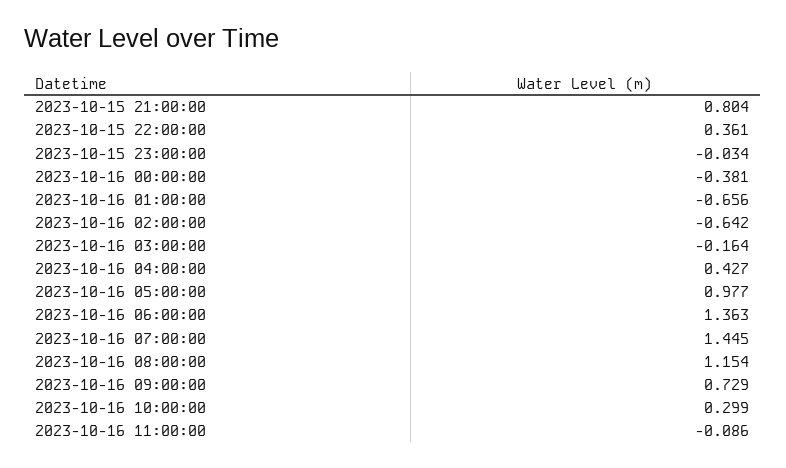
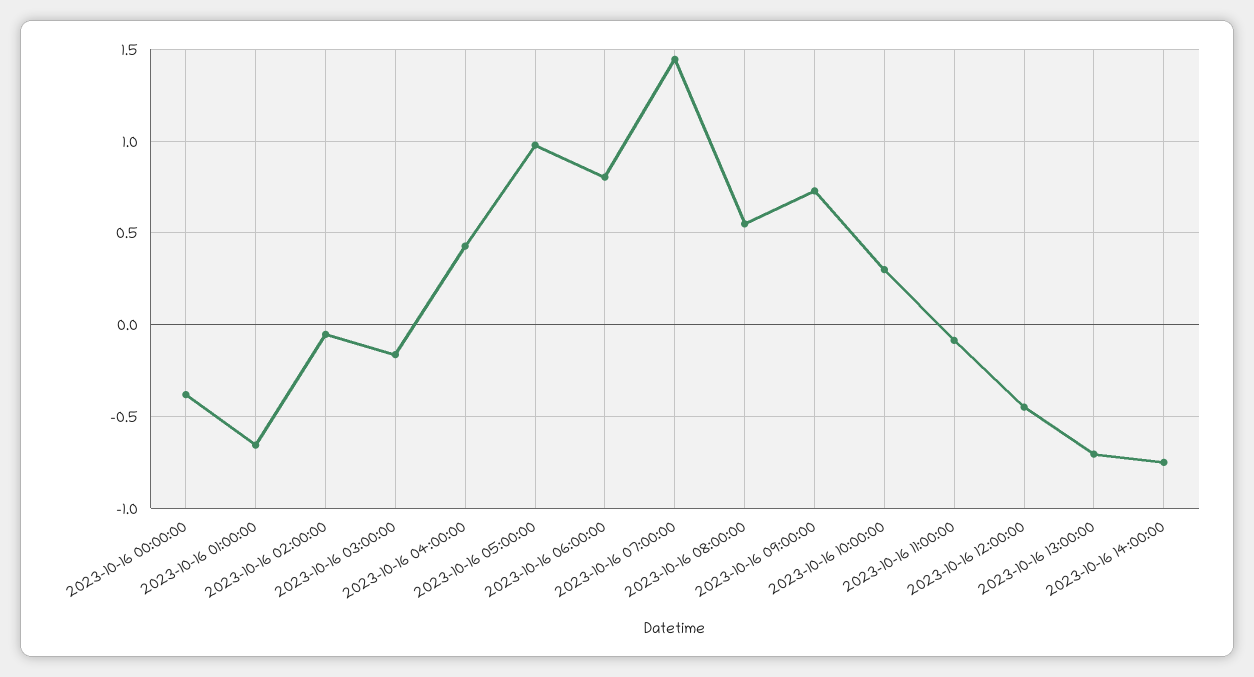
2023-10-15 21:00:00: 0.804 -> none
2023-10-15 22:00:00: 0.361 -> none
2023-10-15 23:00:00: -0.034 -> none
2023-10-16 02:00:00: -0.642 -> -0.05
2023-10-16 06:00:00: 1.363 -> 0.8
2023-10-16 08:00:00: 1.154 -> 0.55
2023-10-16 12:00:00: none -> -0.45
2023-10-16 13:00:00: none -> -0.7
2023-10-16 14:00:00: none -> -0.75

